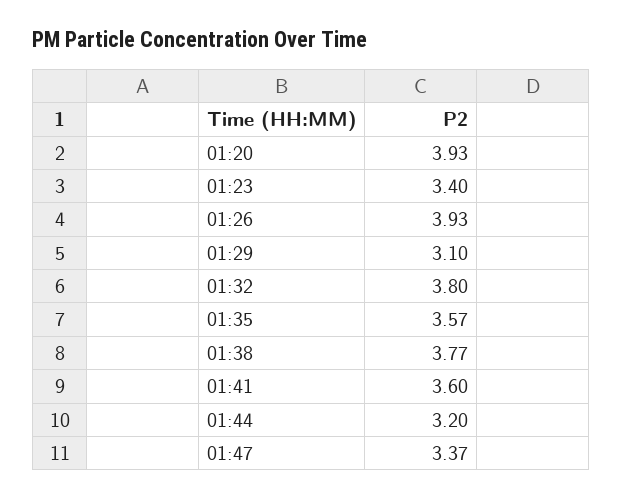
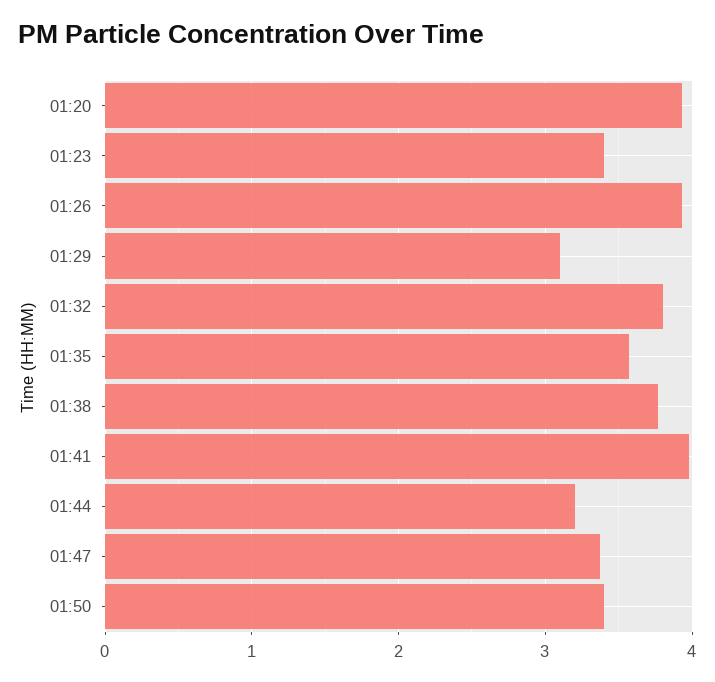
01:41: 3.6 -> 4
01:50: none -> 3.4

